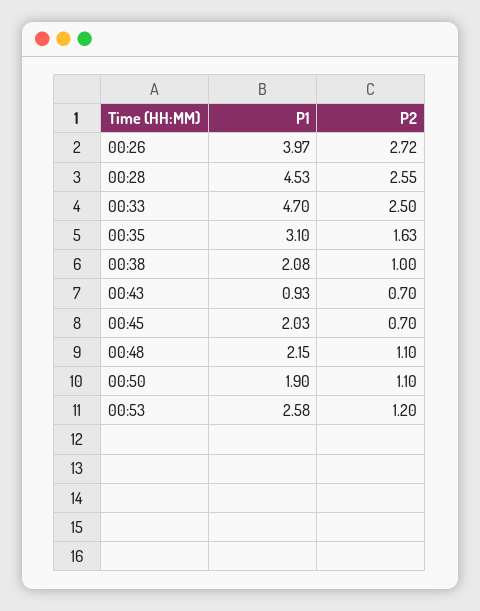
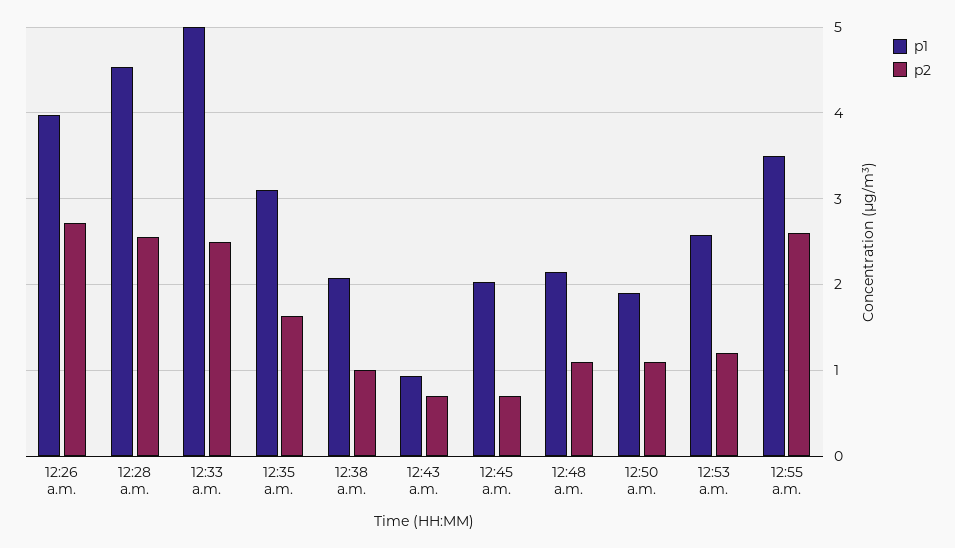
P1, 00:33: 4.7 -> 5
P1, 12:55 a.m.: none -> 3.5
P2, 12:55 a.m.: none -> 2.6

